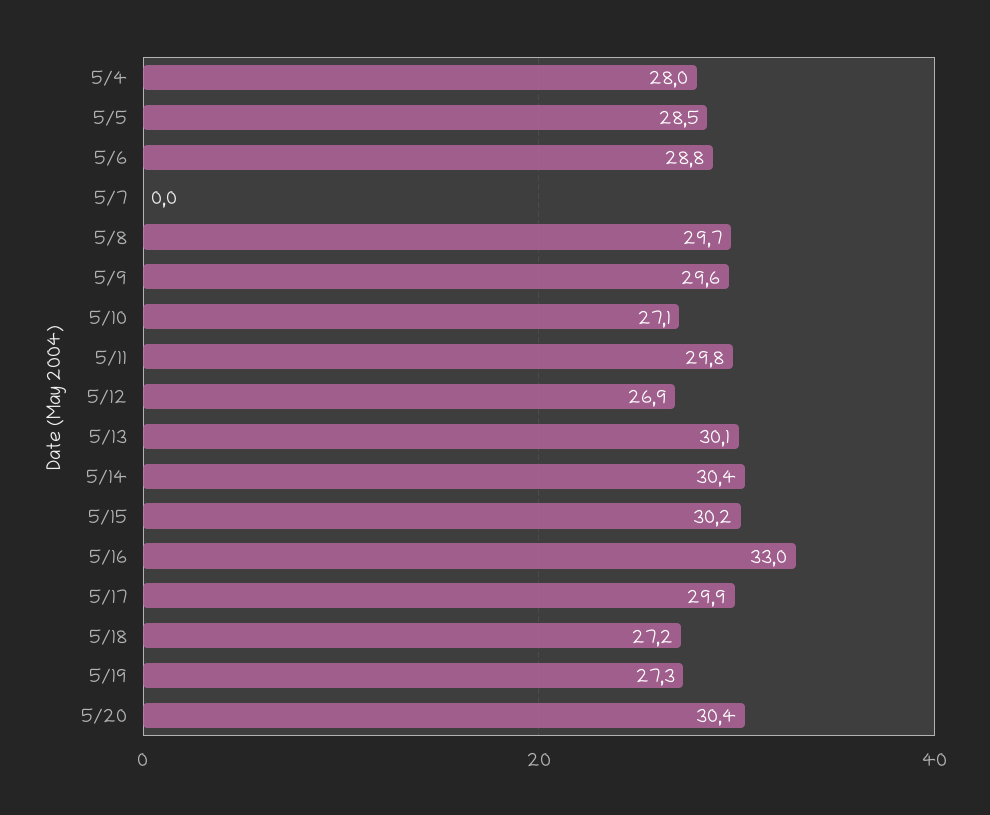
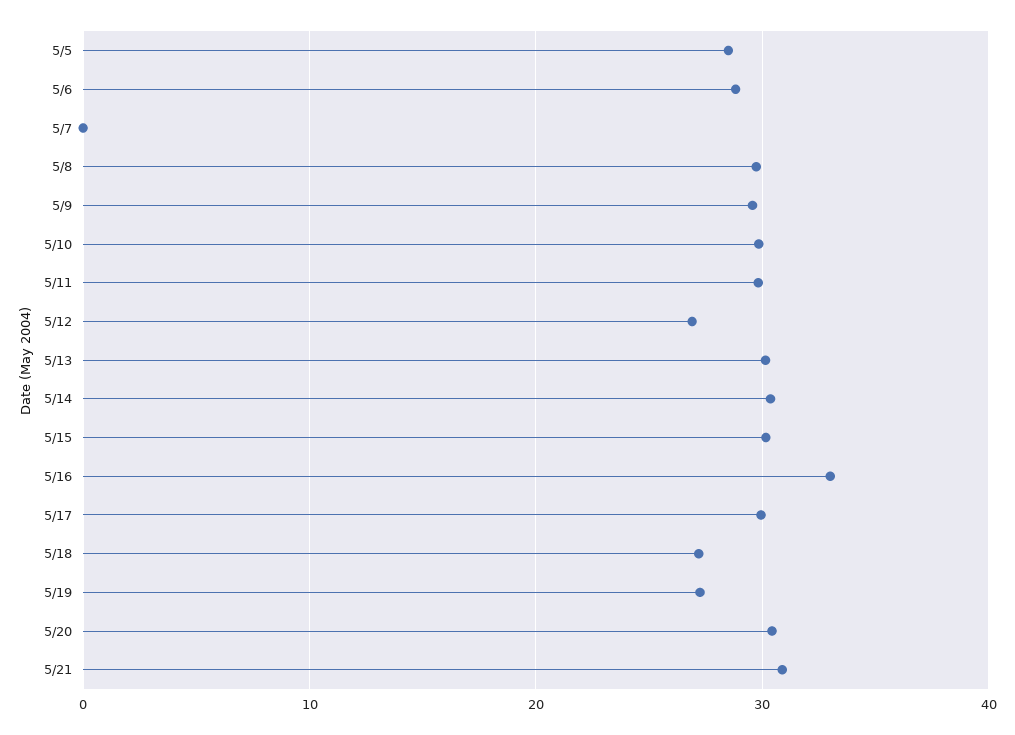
5/4: 28 -> none
5/10: 27.1 -> 30
5/21: none -> 31

